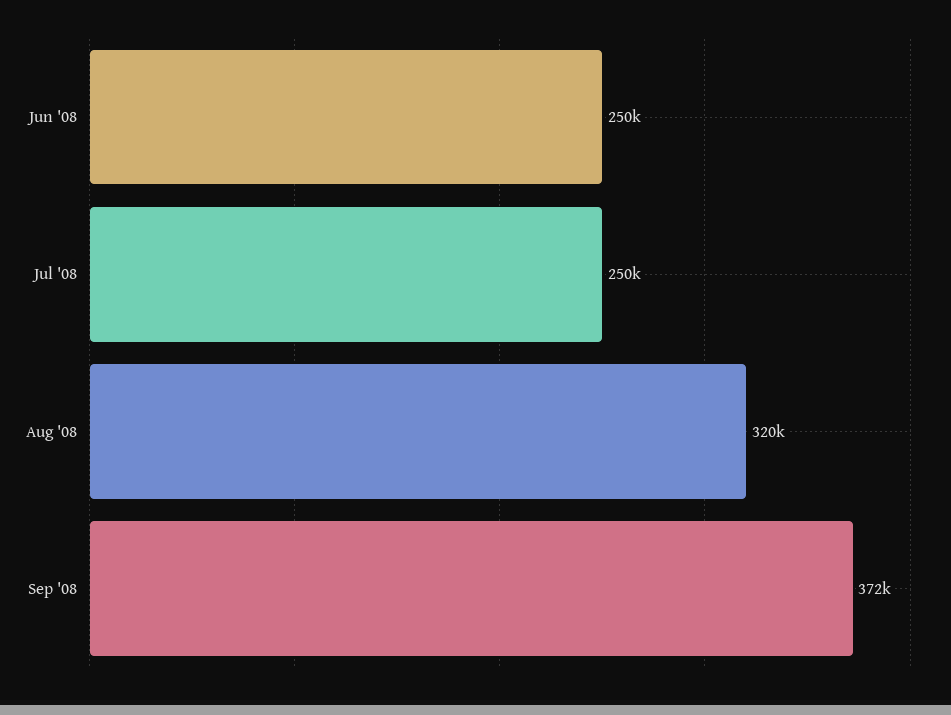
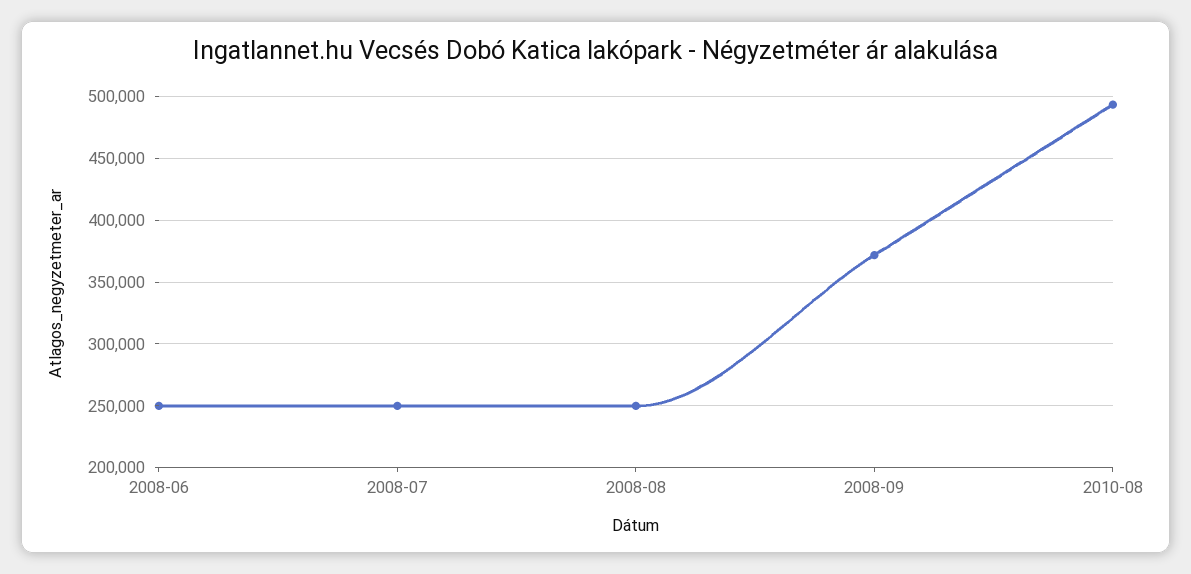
Aug '08: 320000 -> 250000
2010-08: none -> 495000

